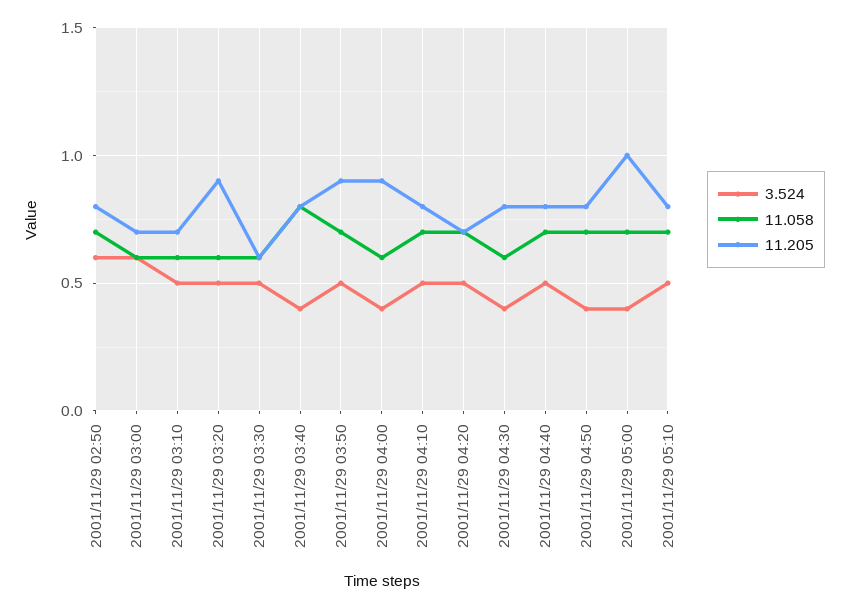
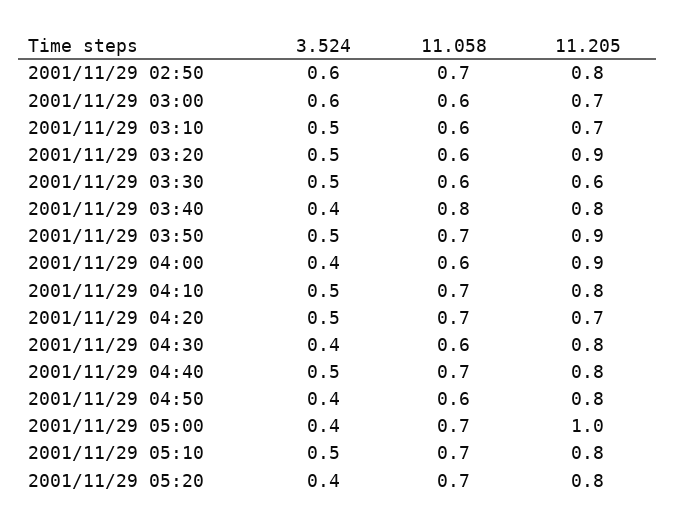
11.058, 2001/11/29 04:50: 0.7 -> 0.6
3.524, 2001/11/29 05:20: none -> 0.4
11.058, 2001/11/29 05:20: none -> 0.7
11.205, 2001/11/29 05:20: none -> 0.8

